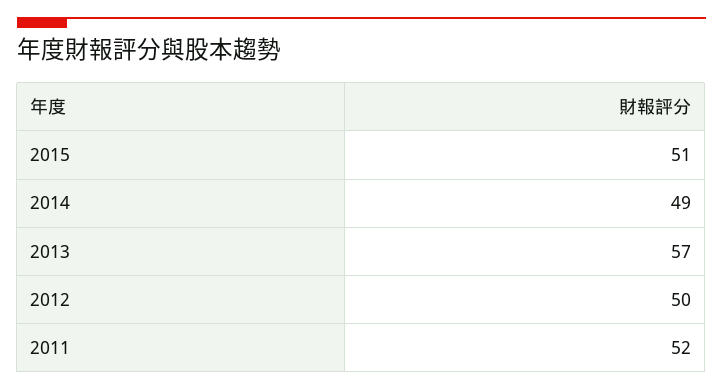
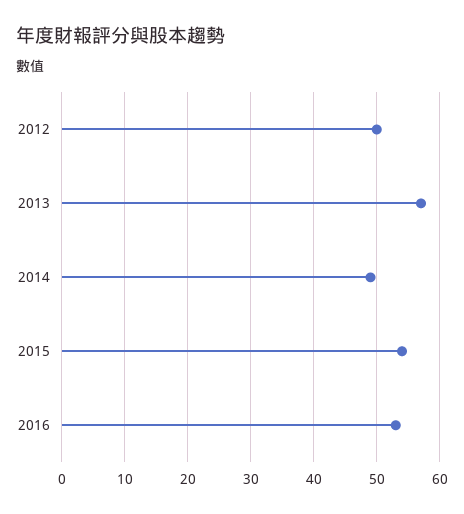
2015: 51 -> 54
2011: 52 -> none
2016: none -> 53

